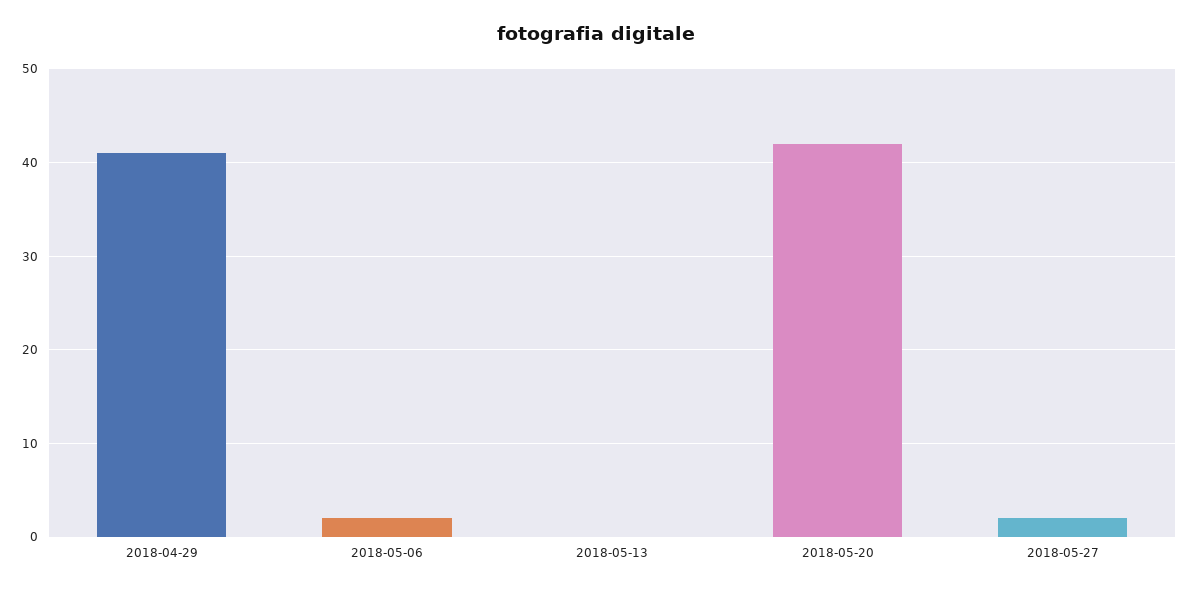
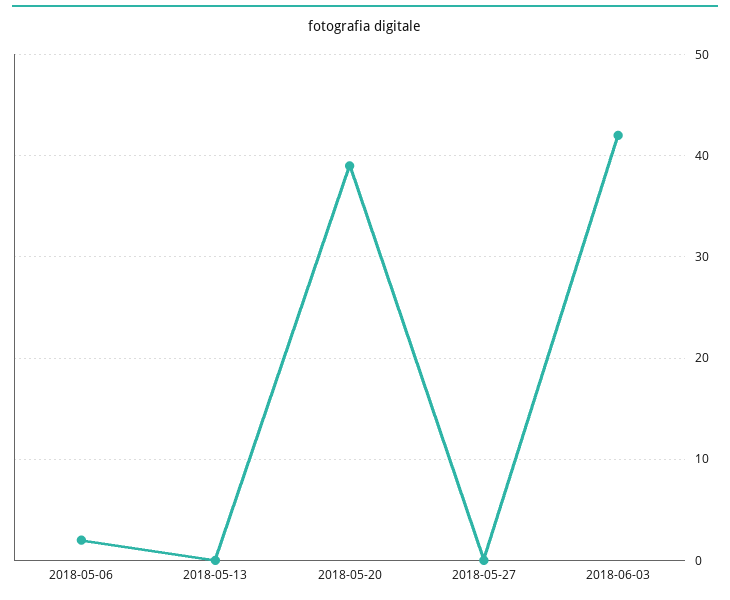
2018-04-29: 41 -> none
2018-05-20: 42 -> 39
2018-05-27: 2 -> 0
2018-06-03: none -> 42

